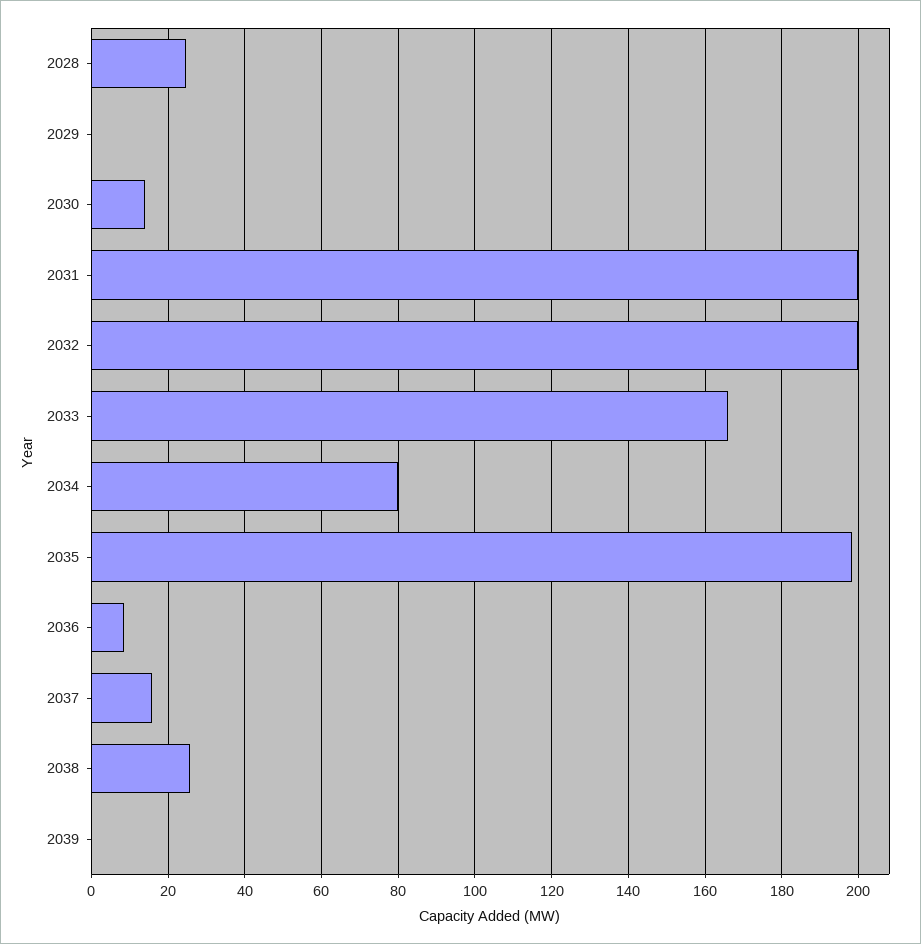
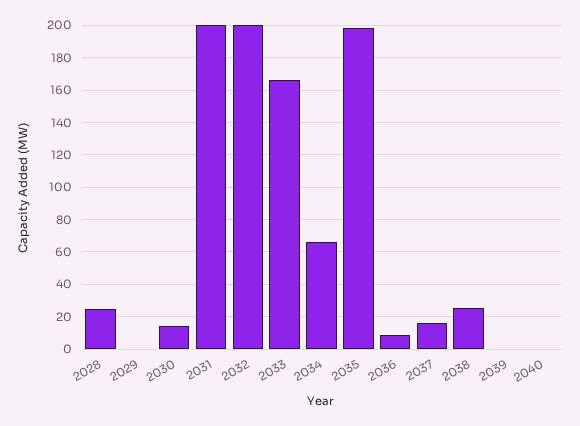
2034: 80 -> 65
2040: none -> 0

